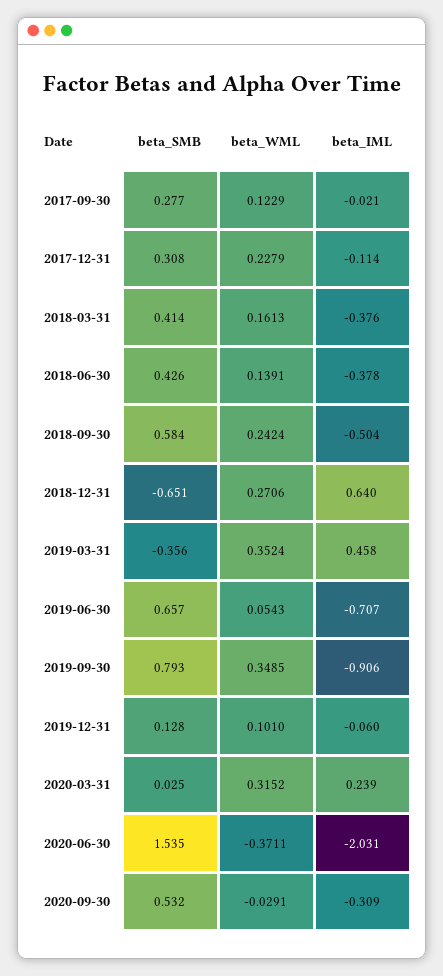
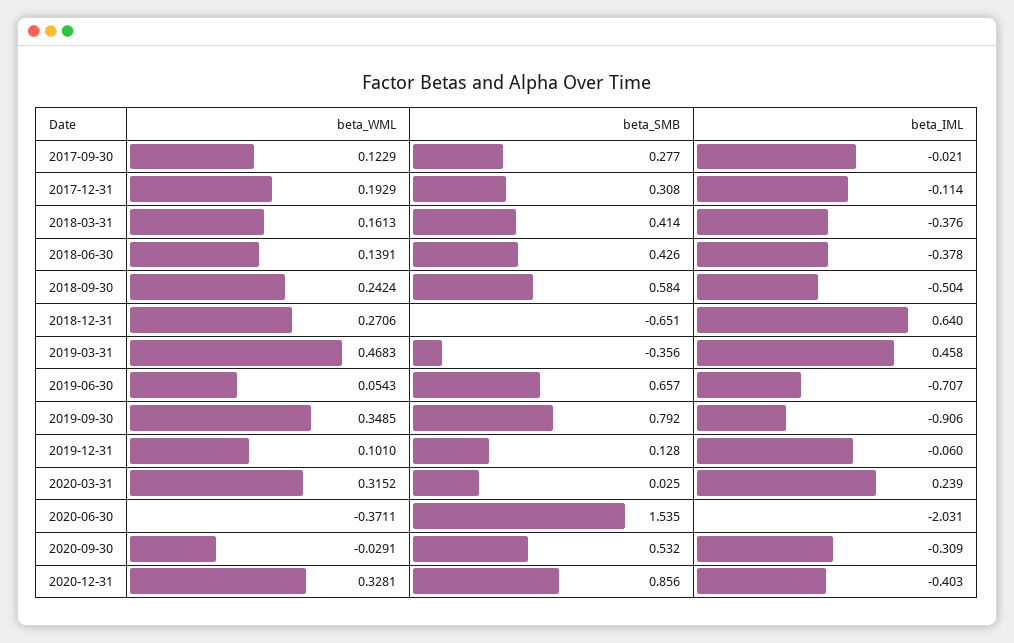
beta_WML, 2017-12-31: 0.2279 -> 0.1929
beta_WML, 2019-03-31: 0.3524 -> 0.4683
beta_SMB, 2019-09-30: 0.793 -> 0.792
beta_WML, 2020-12-31: none -> 0.3281
beta_SMB, 2020-12-31: none -> 0.856
beta_IML, 2020-12-31: none -> -0.403

